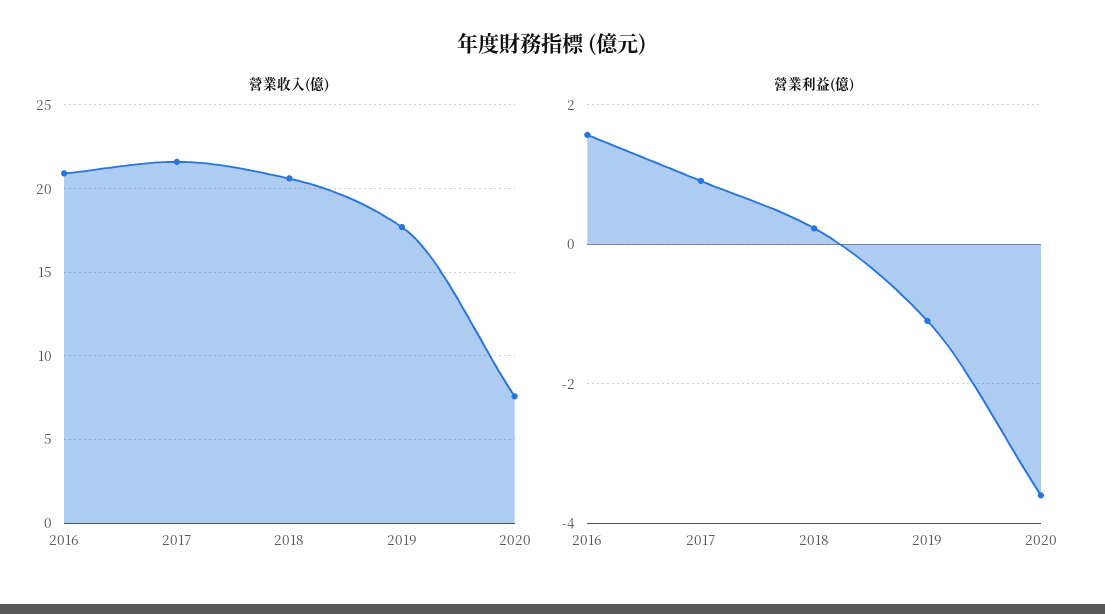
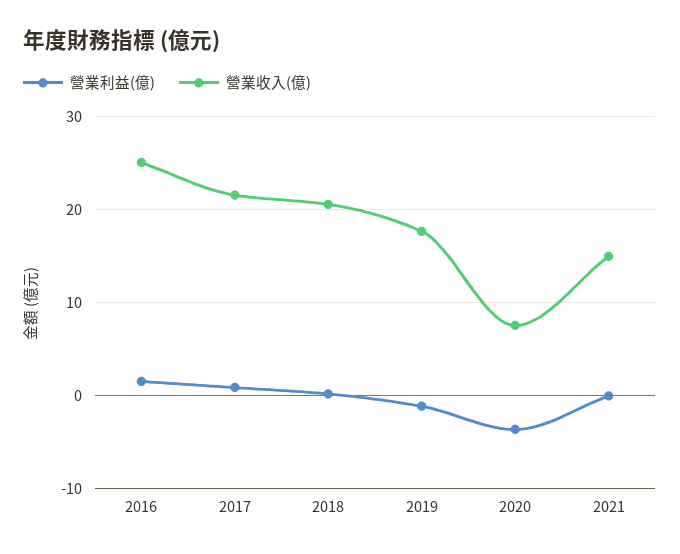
營業收入(億), 2016: 21 -> 25
營業利益(億), 2021: none -> 0
營業收入(億), 2021: none -> 15

